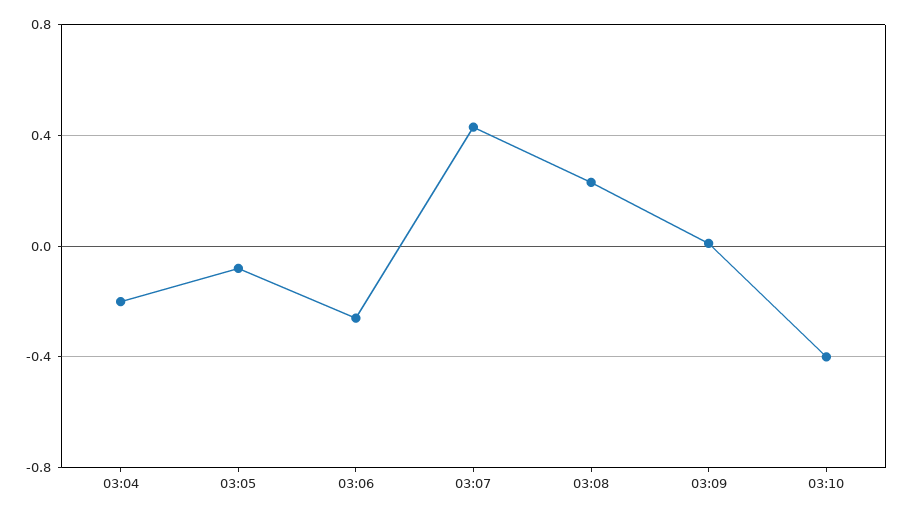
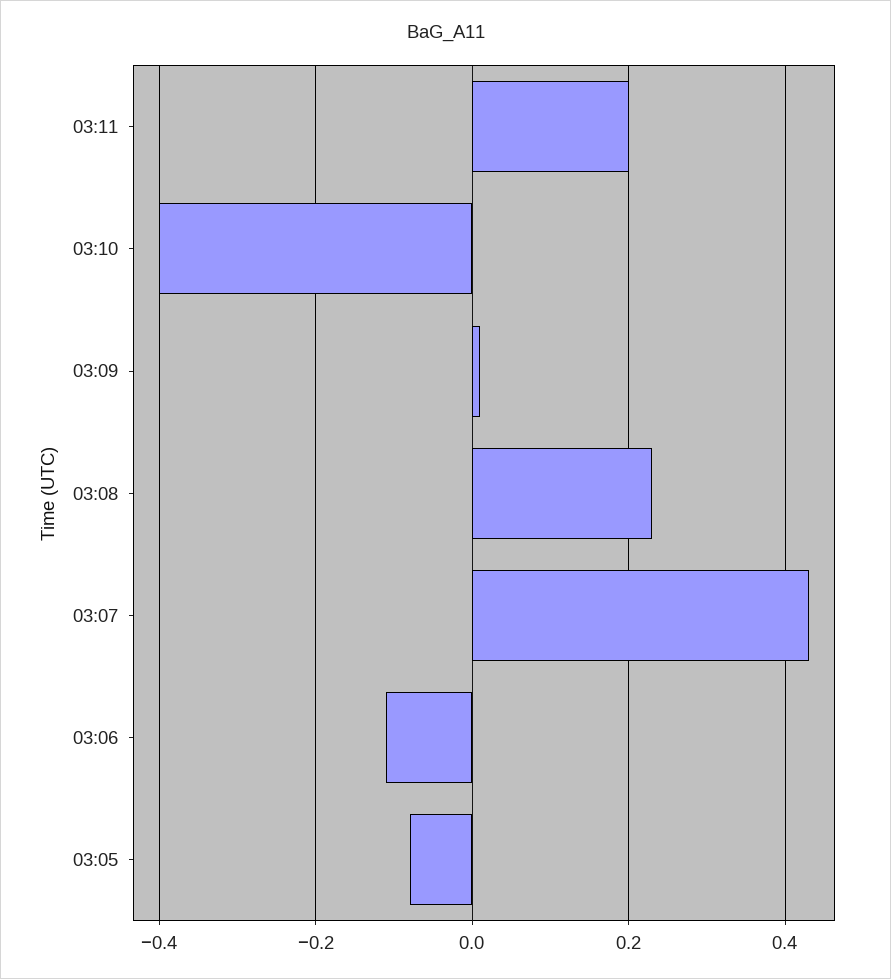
03:04: -0.2 -> none
03:06: -0.25 -> -0.1
03:11: none -> 0.2

